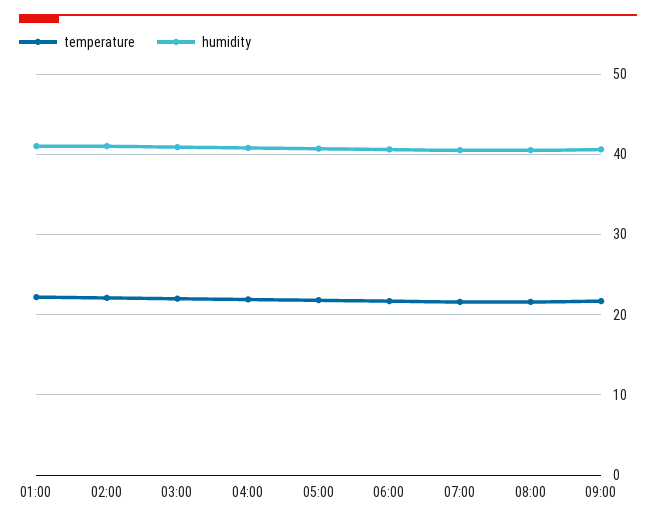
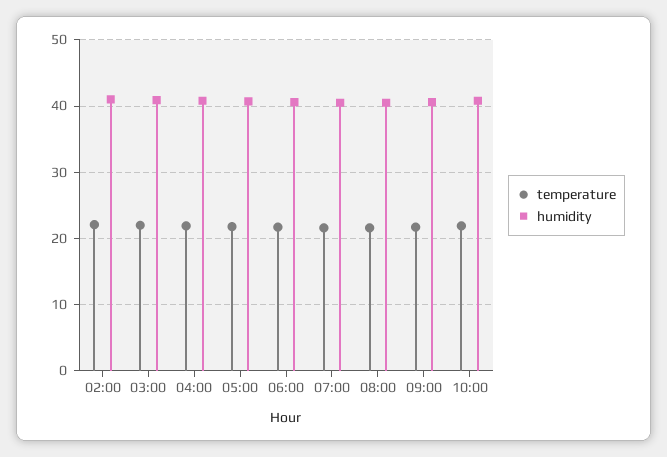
temperature, 01:00: 22 -> none
humidity, 01:00: 41 -> none
temperature, 10:00: none -> 22
humidity, 10:00: none -> 41

